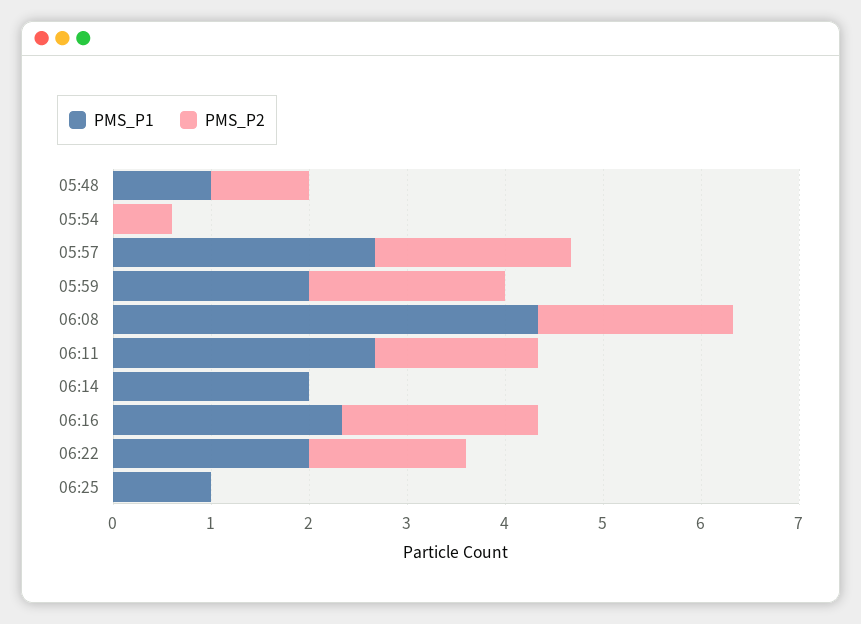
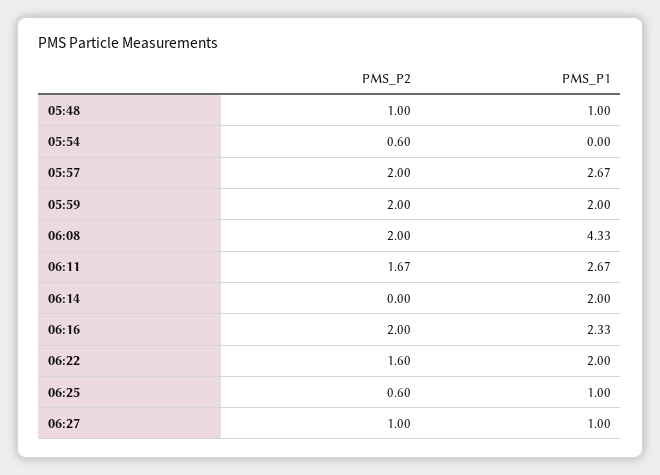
PMS_P2, 06:25: 0 -> 0.6
PMS_P2, 06:27: none -> 1
PMS_P1, 06:27: none -> 1

